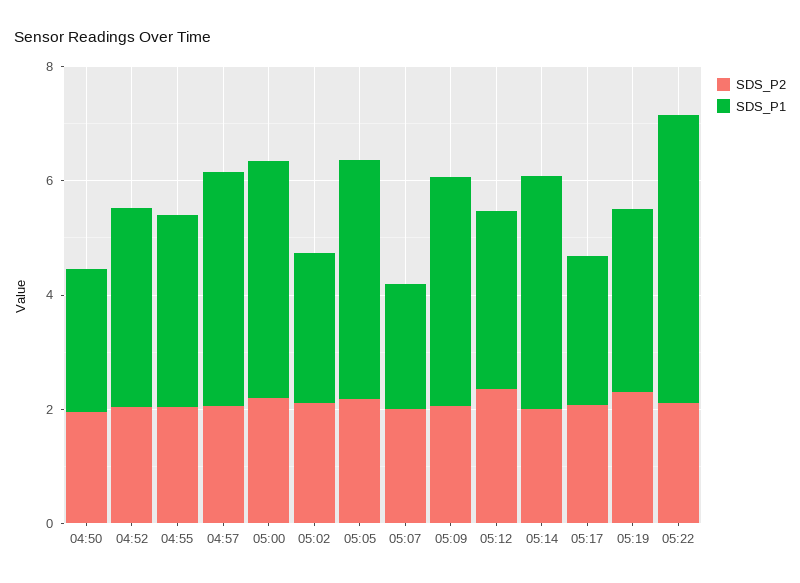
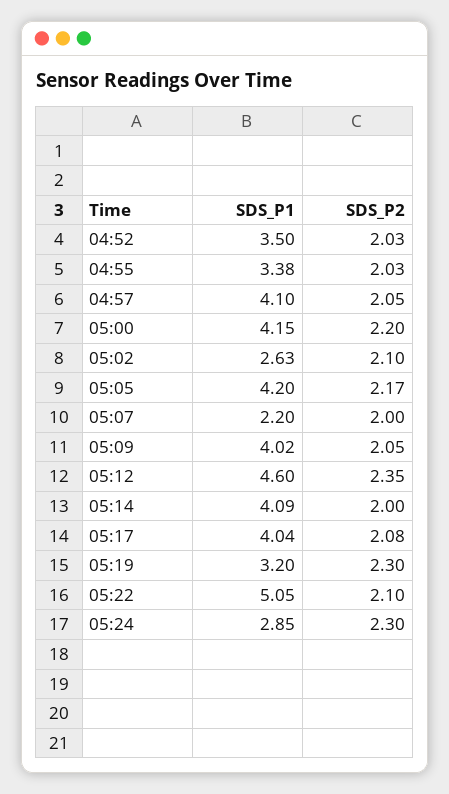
SDS_P2, 04:50: 2 -> none
SDS_P1, 04:50: 2.5 -> none
SDS_P1, 05:12: 3 -> 4.6
SDS_P1, 05:17: 2.5 -> 4.04
SDS_P1, 05:24: none -> 2.85
SDS_P2, 05:24: none -> 2.3

